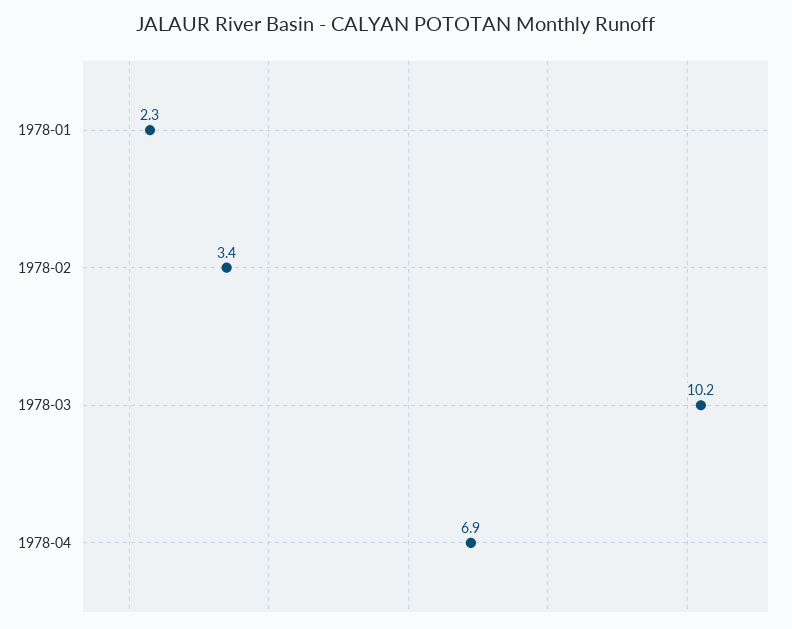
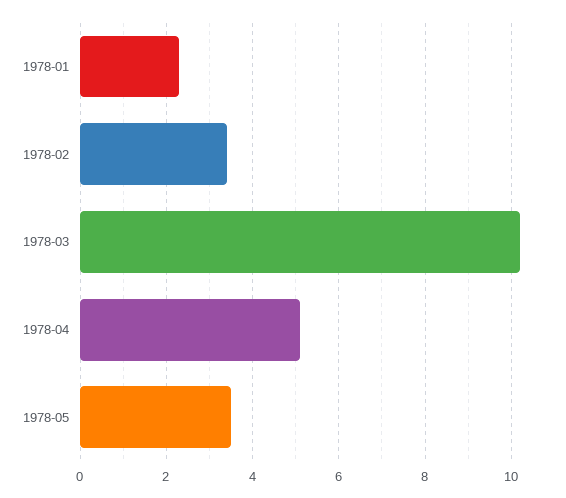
1978-04: 6.9 -> 5
1978-05: none -> 3.5

